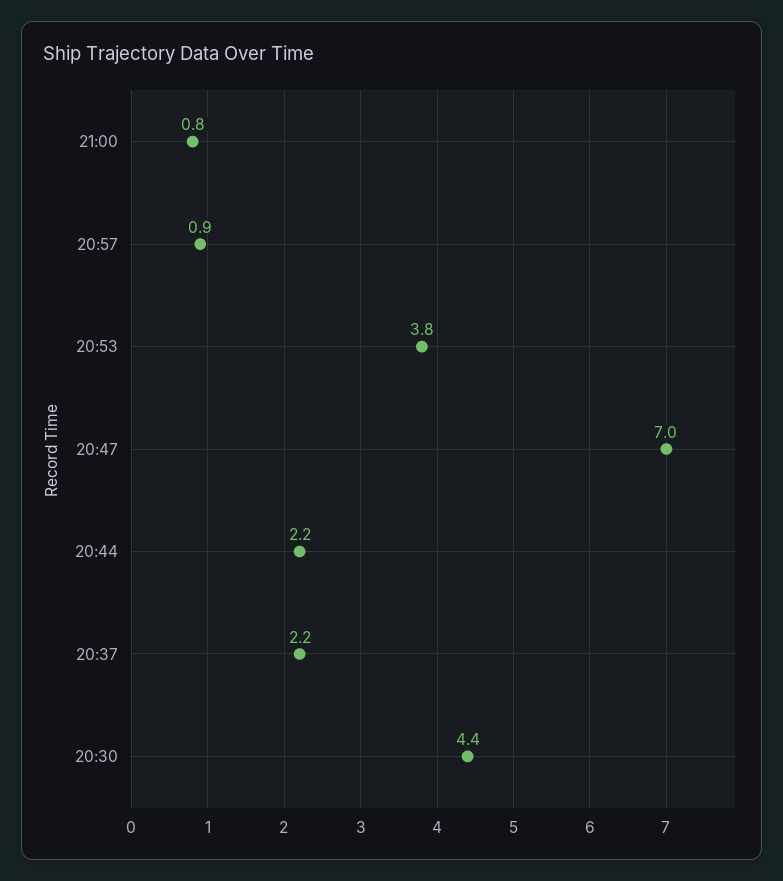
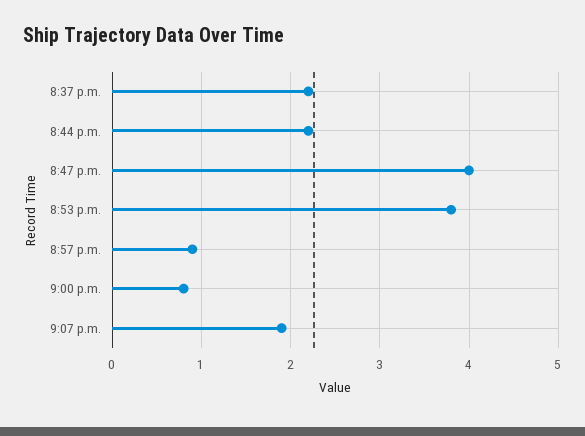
20:47: 7 -> 4
20:30: 4.4 -> none
9:07 p.m.: none -> 1.9

